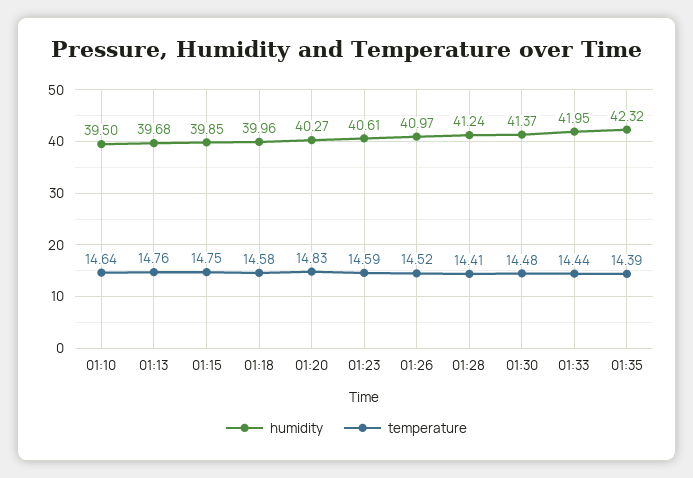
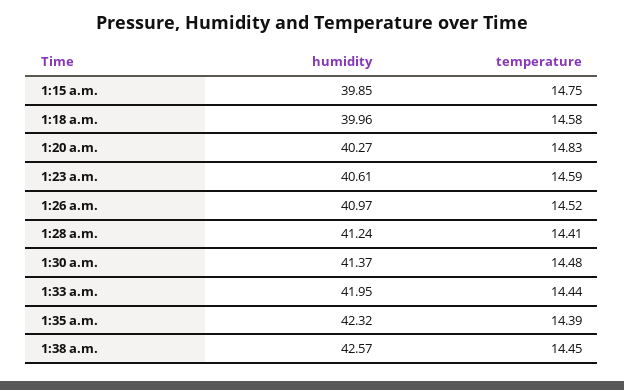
humidity, 01:10: 39.5 -> none
temperature, 01:10: 14.64 -> none
humidity, 01:13: 39.68 -> none
temperature, 01:13: 14.76 -> none
humidity, 1:38 a.m.: none -> 42.57
temperature, 1:38 a.m.: none -> 14.45

